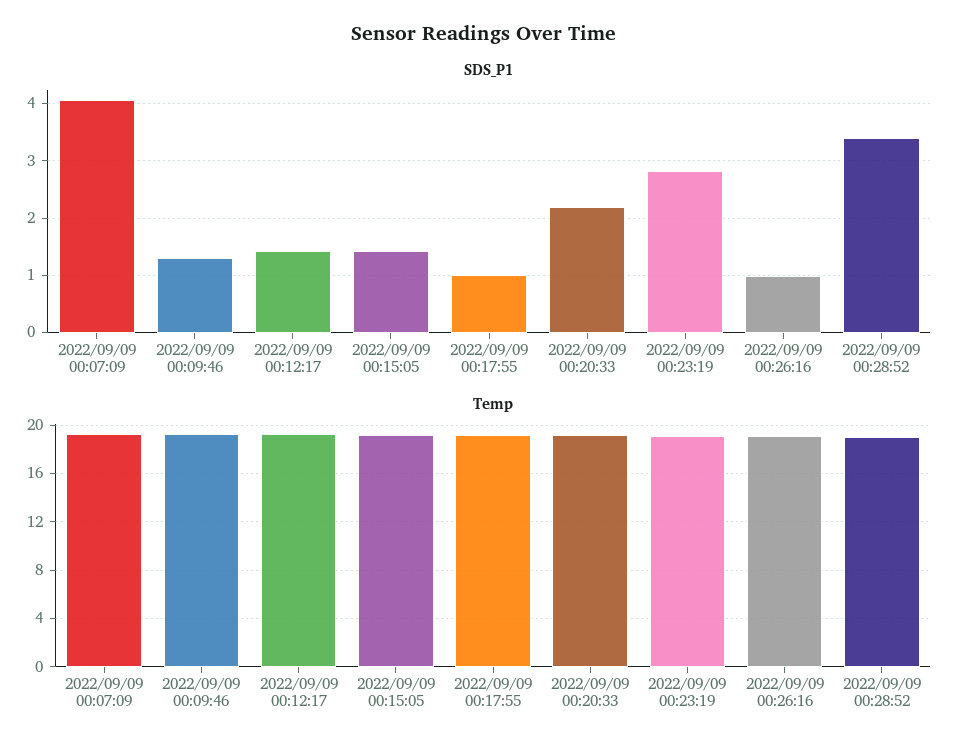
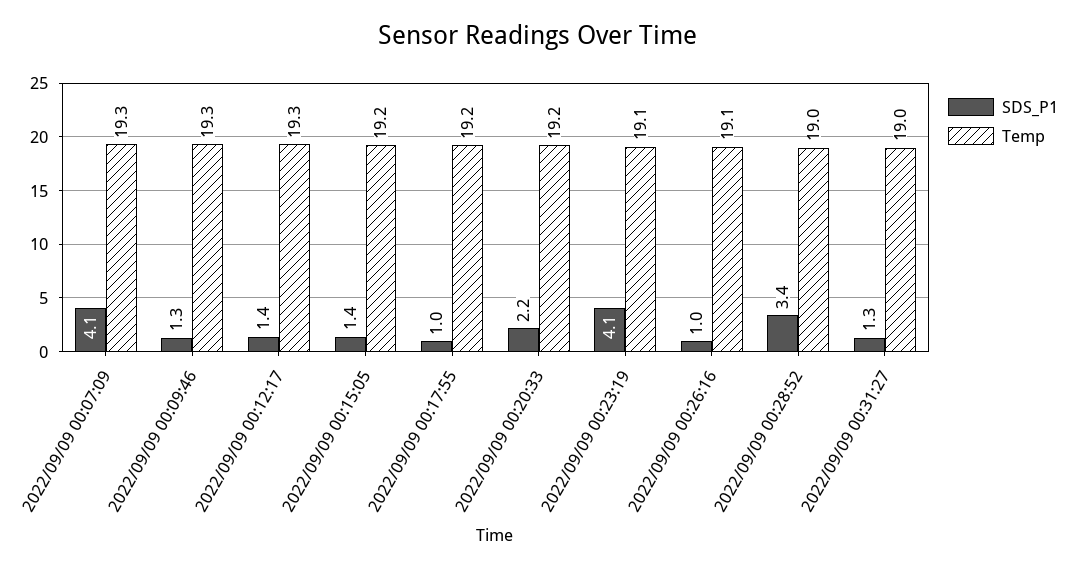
SDS_P1, 2022/09/09 00:23:19: 2.8 -> 4.1
SDS_P1, 2022/09/09 00:31:27: none -> 1.3
Temp, 2022/09/09 00:31:27: none -> 19

